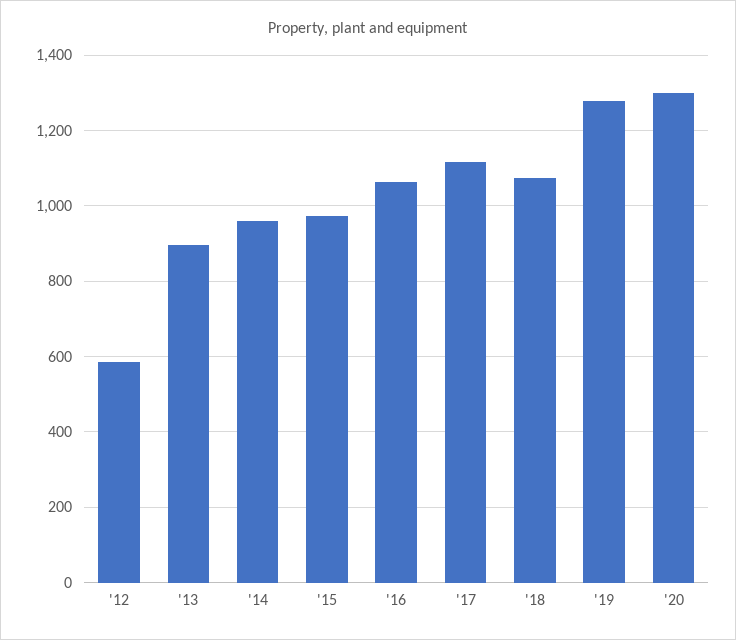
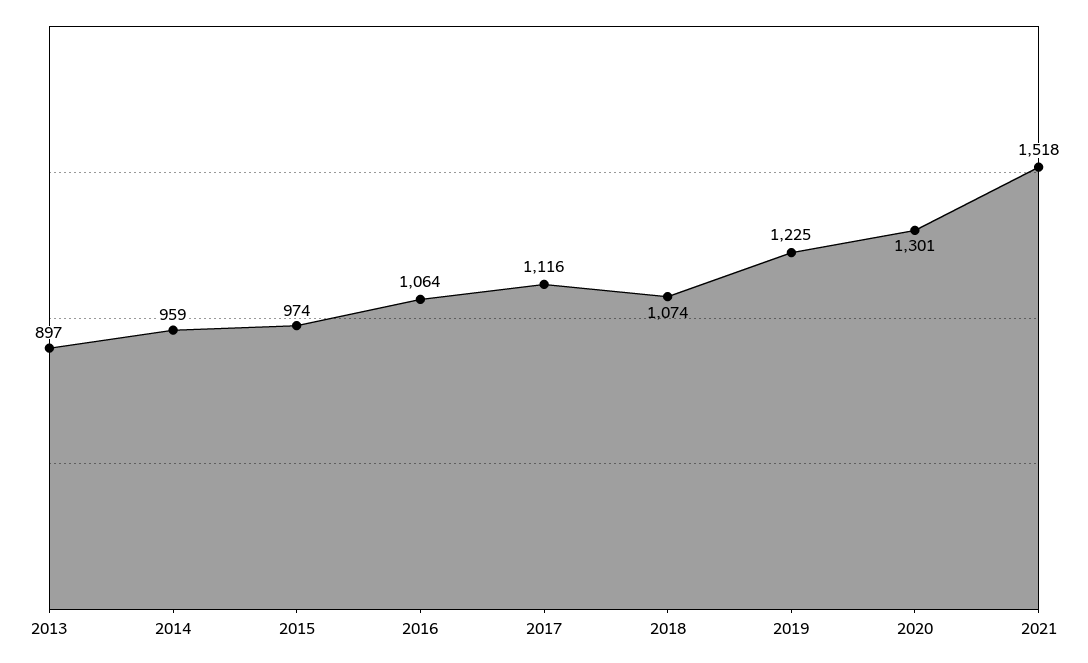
'12: 580 -> none
'19: 1280 -> 1225
2021: none -> 1518

